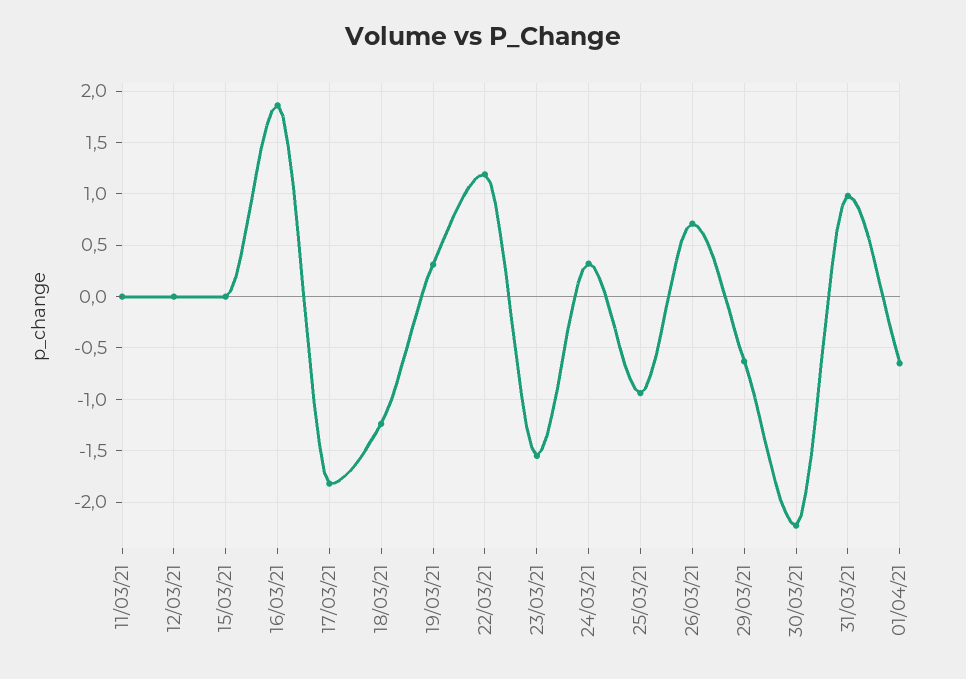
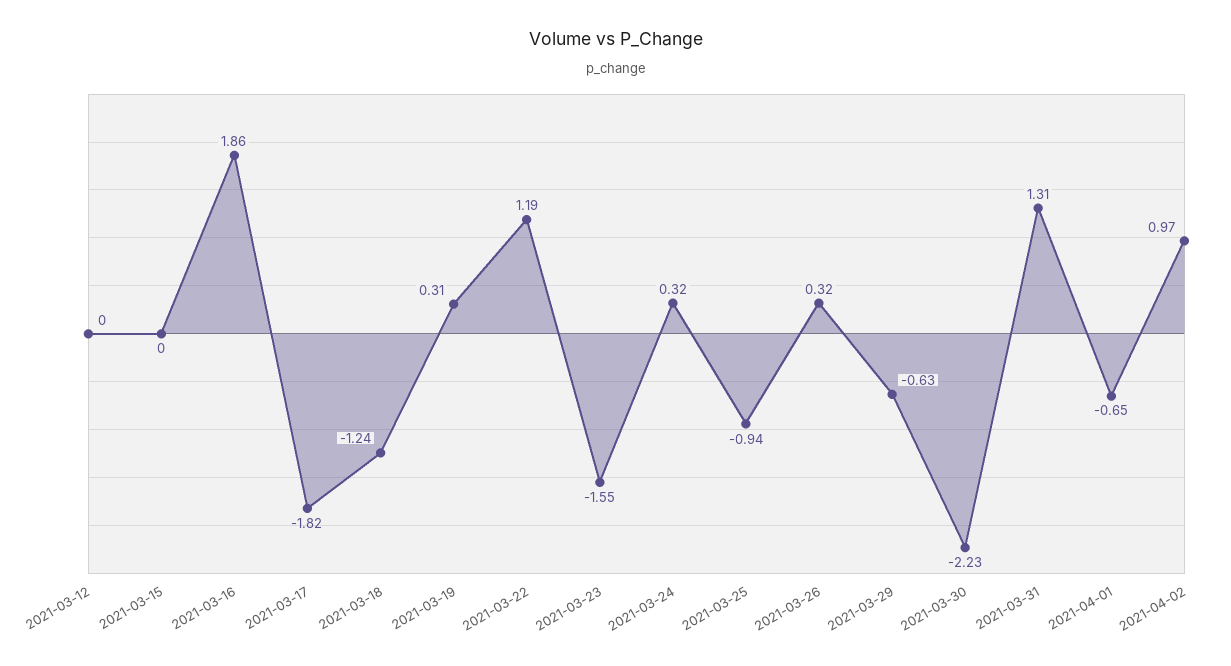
11/03/21: 0 -> none
26/03/21: 0.7 -> 0.32
31/03/21: 1 -> 1.31
2021-04-02: none -> 0.97

